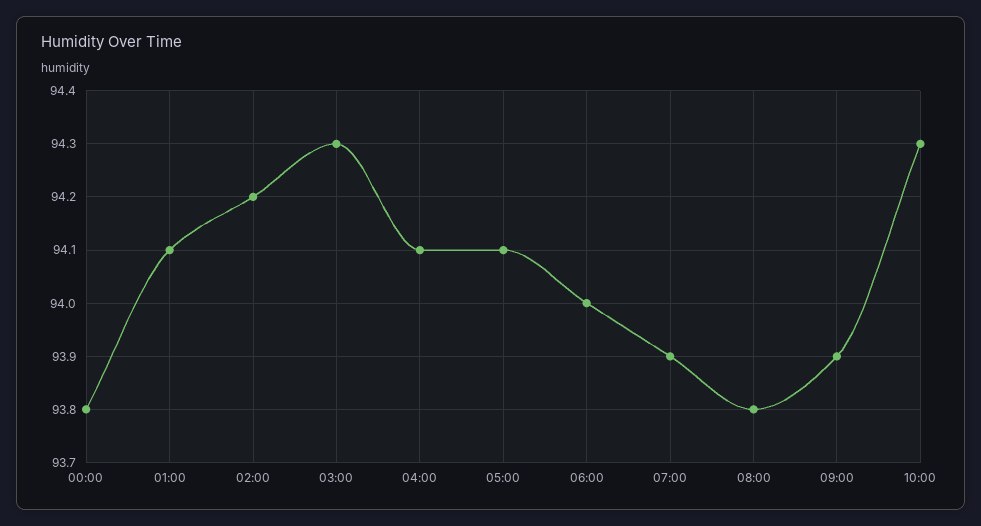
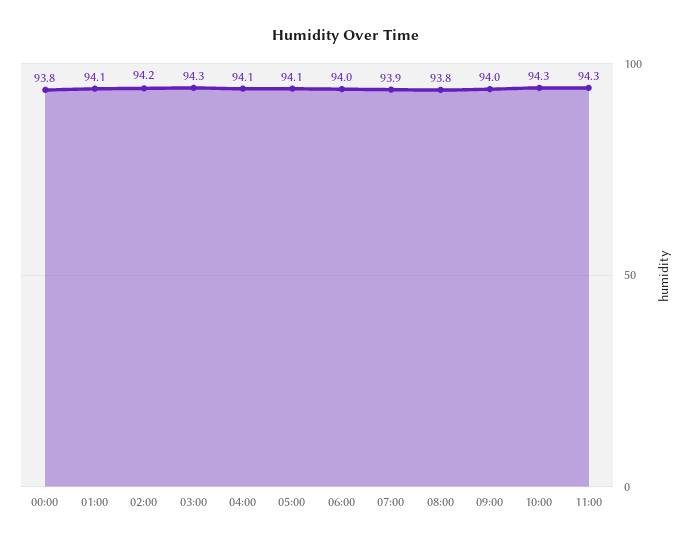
09:00: 93.9 -> 94
11:00: none -> 94.3

